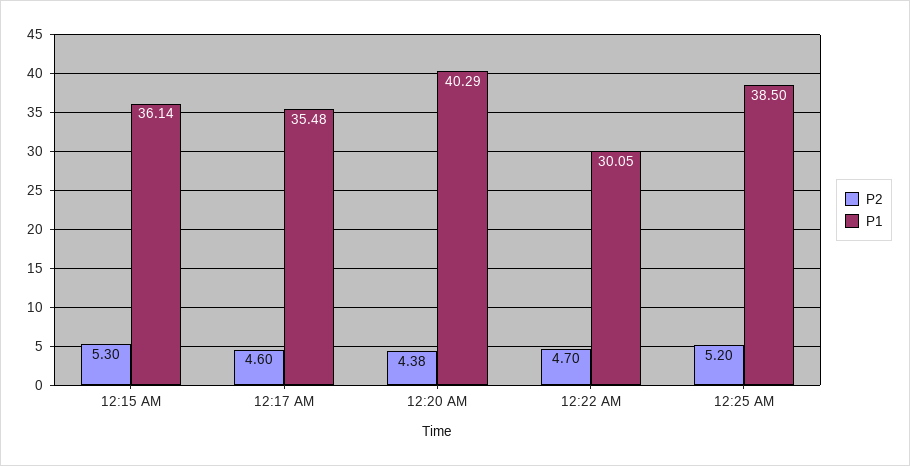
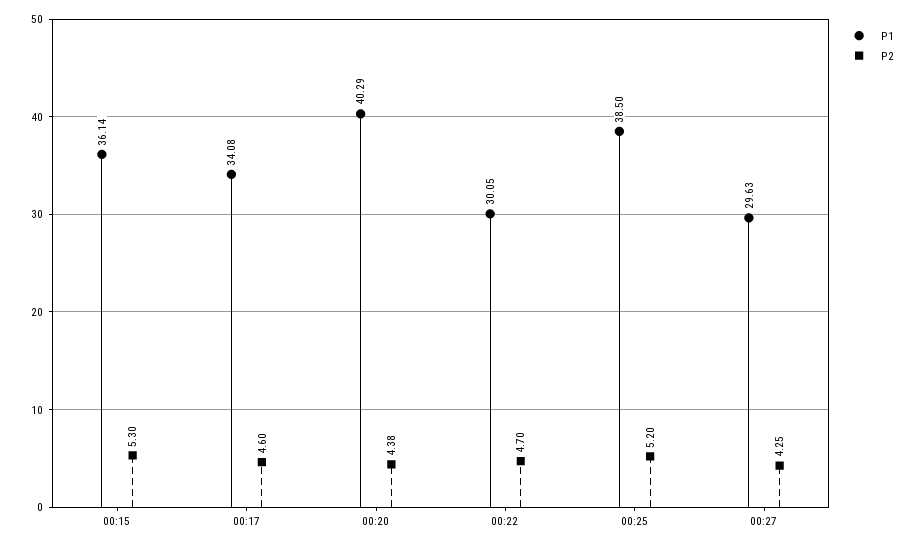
P1, 12:17 AM: 35.48 -> 34.08
P1, 00:27: none -> 29.63
P2, 00:27: none -> 4.25

